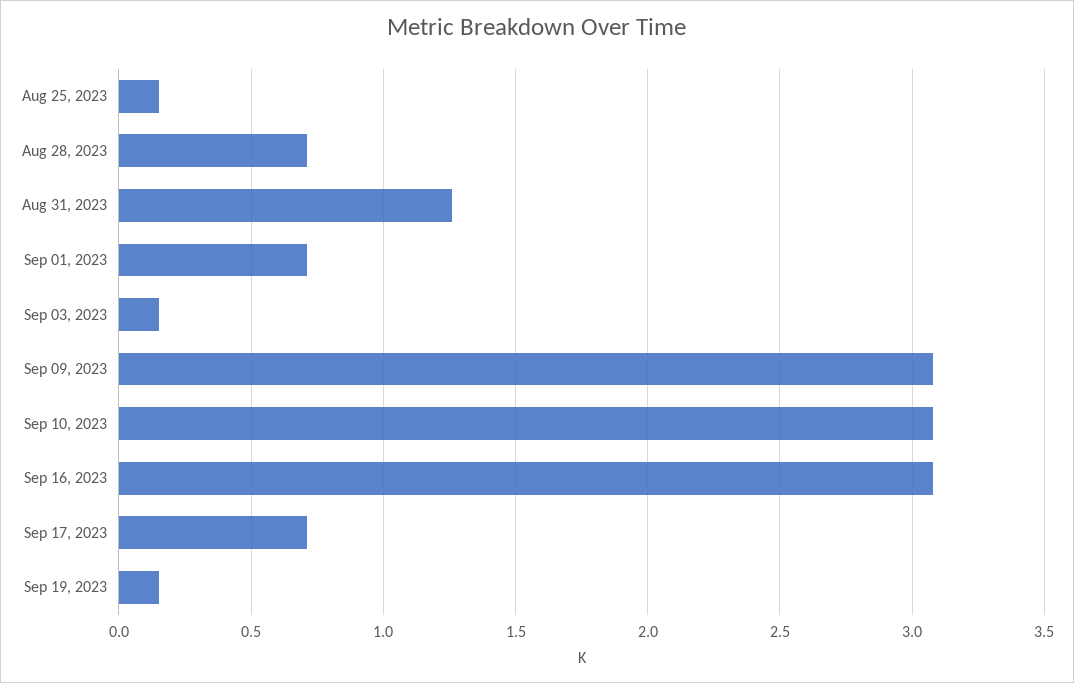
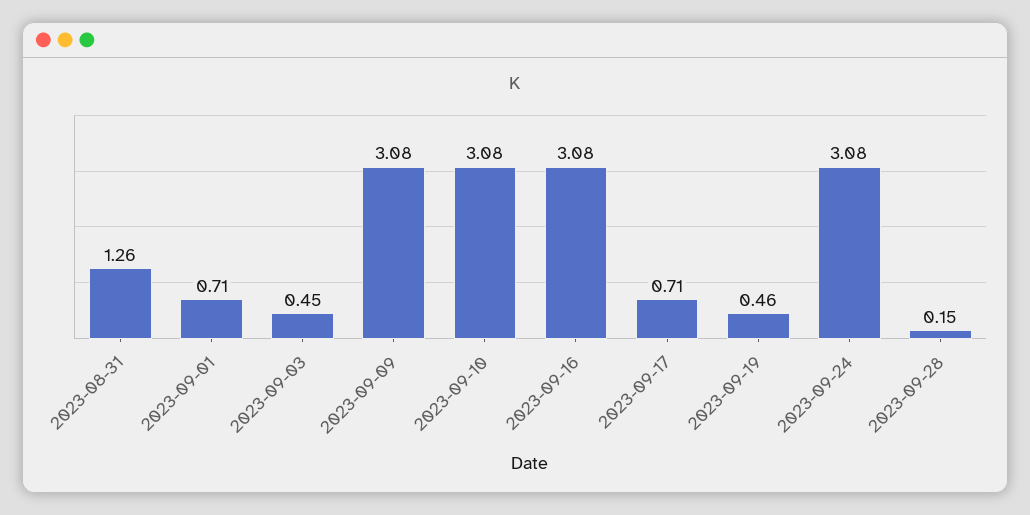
Aug 25, 2023: 0.15 -> none
Aug 28, 2023: 0.7 -> none
Sep 03, 2023: 0.15 -> 0.45
Sep 19, 2023: 0.15 -> 0.46
2023-09-24: none -> 3.08
2023-09-28: none -> 0.15

